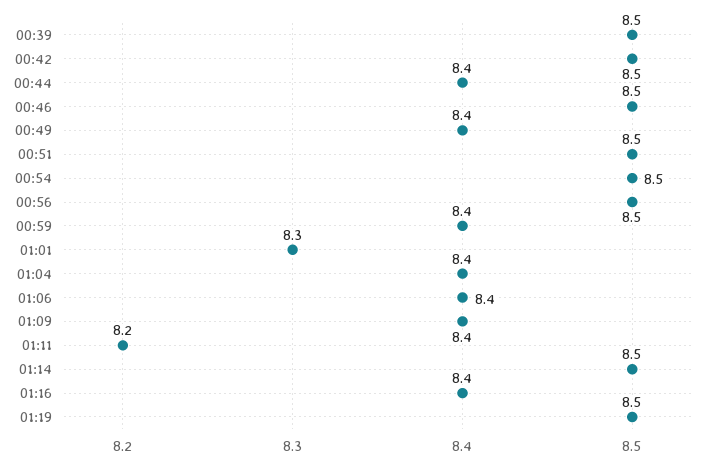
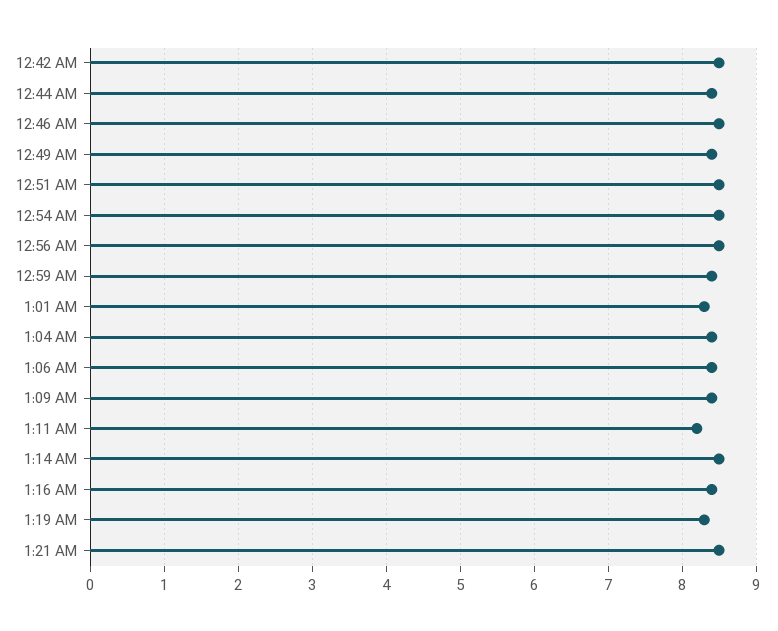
00:39: 8.5 -> none
01:19: 8.5 -> 8.3
1:21 AM: none -> 8.5

